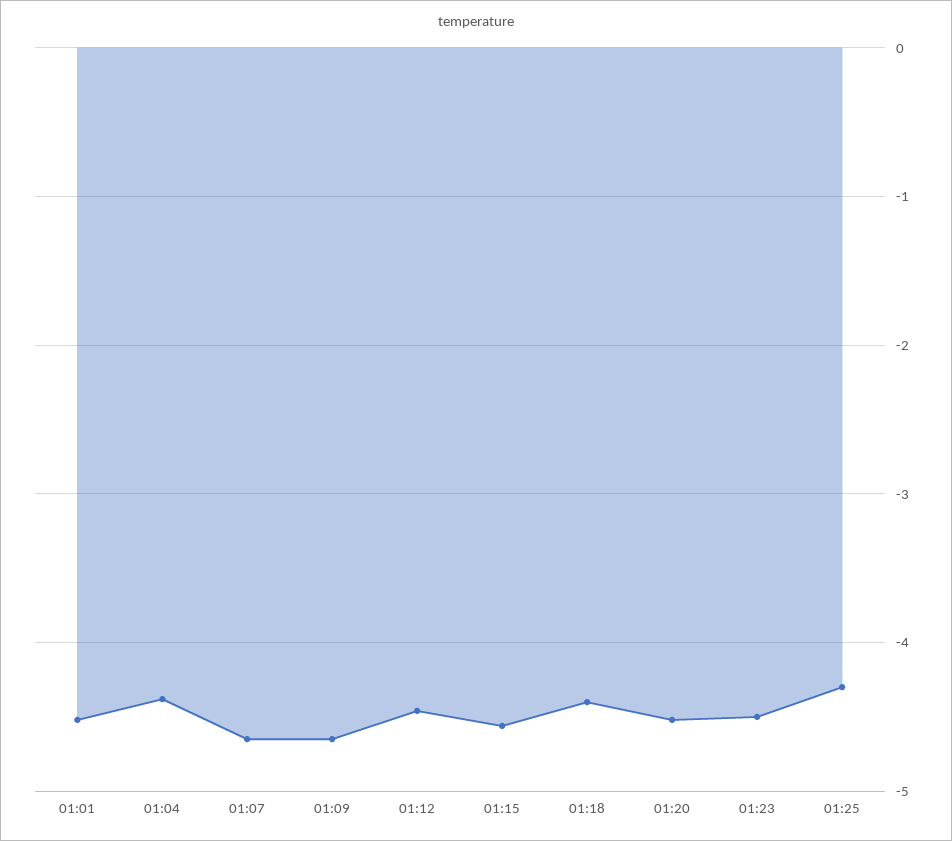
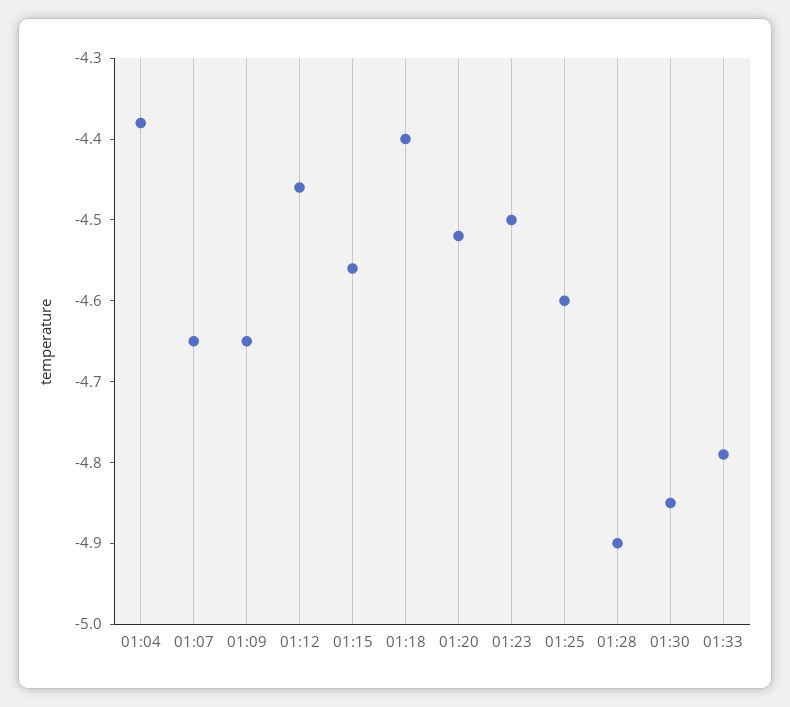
01:01: -4.5 -> none
01:25: -4.3 -> -4.6
01:28: none -> -4.9
01:30: none -> -4.85
01:33: none -> -4.79

